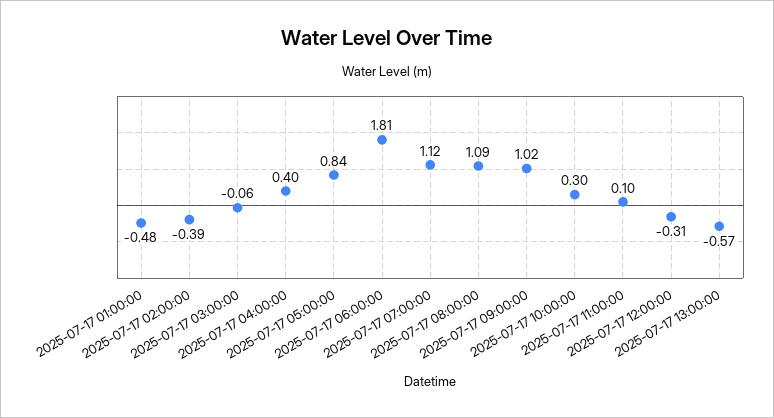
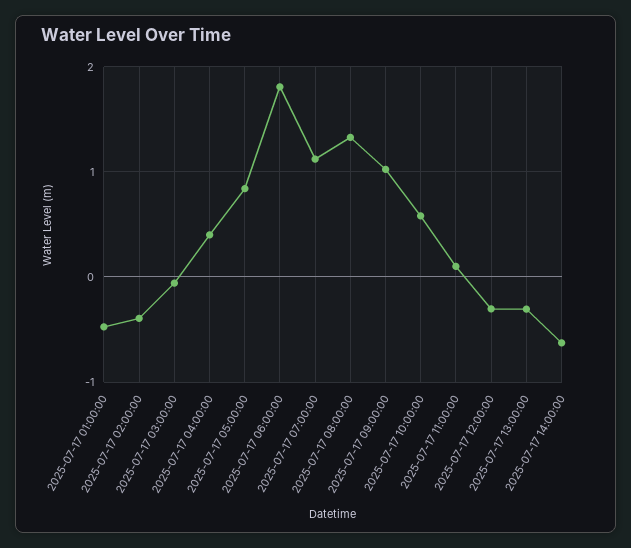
2025-07-17 08:00:00: 1.09 -> 1.3
2025-07-17 10:00:00: 0.3 -> 0.6
2025-07-17 13:00:00: -0.57 -> -0.3
2025-07-17 14:00:00: none -> -0.6

